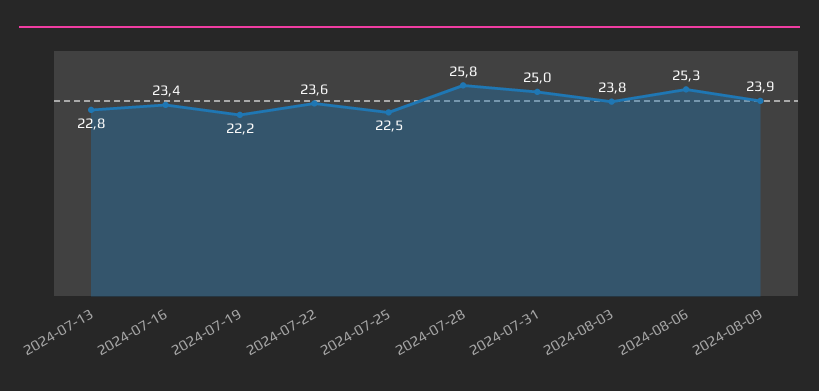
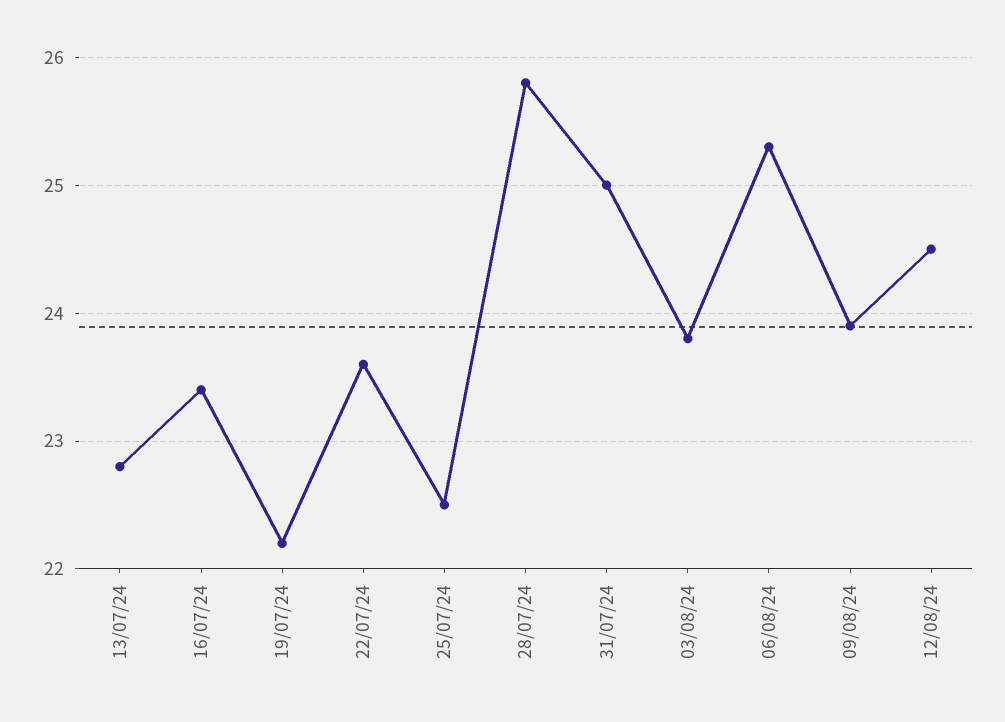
12/08/24: none -> 24.5

